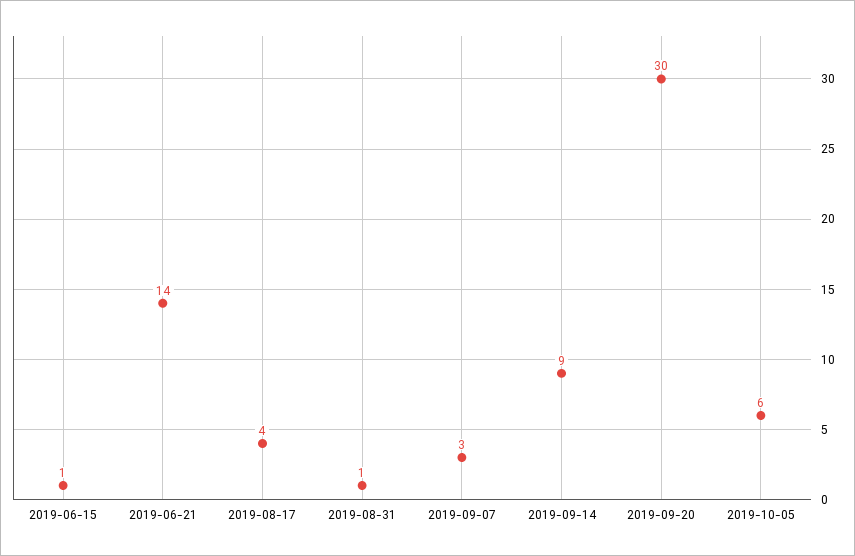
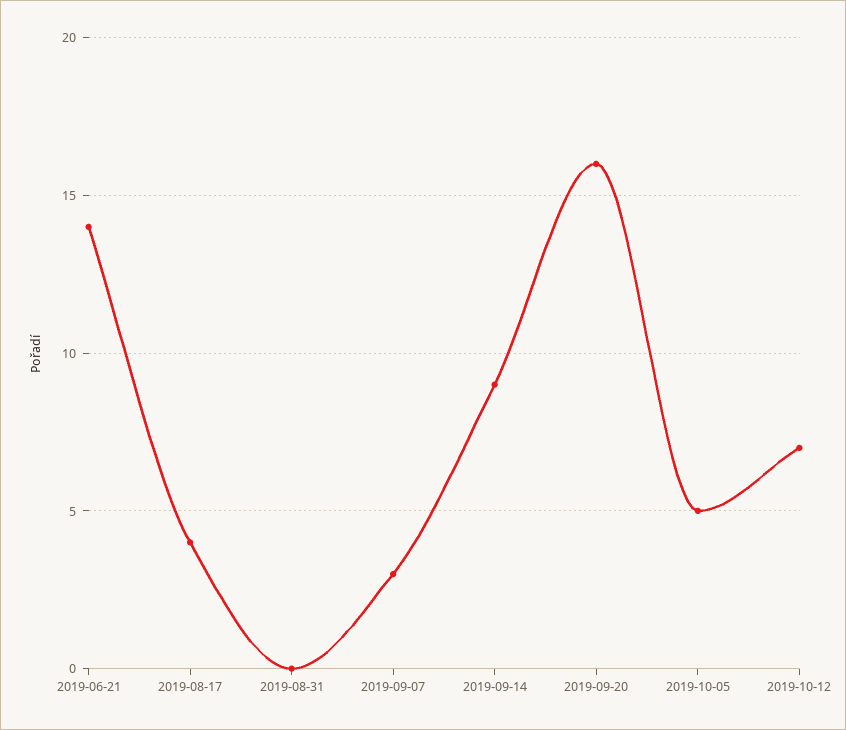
2019-06-15: 1 -> none
2019-08-31: 1 -> 0
2019-09-20: 30 -> 16
2019-10-05: 6 -> 5
2019-10-12: none -> 7

